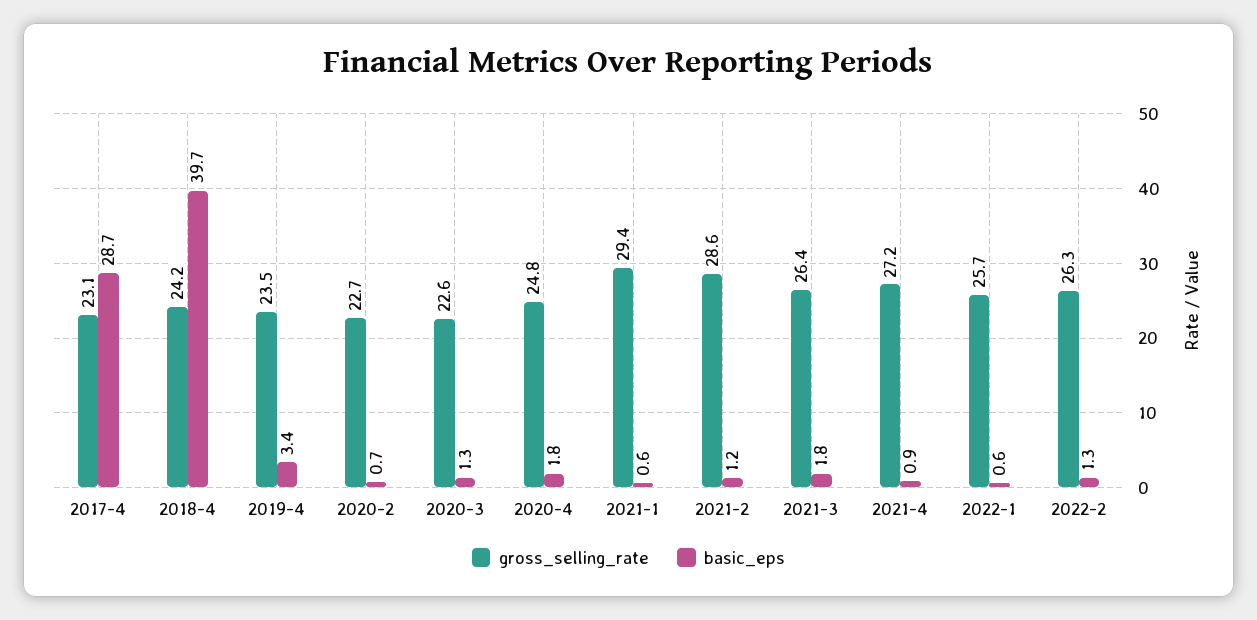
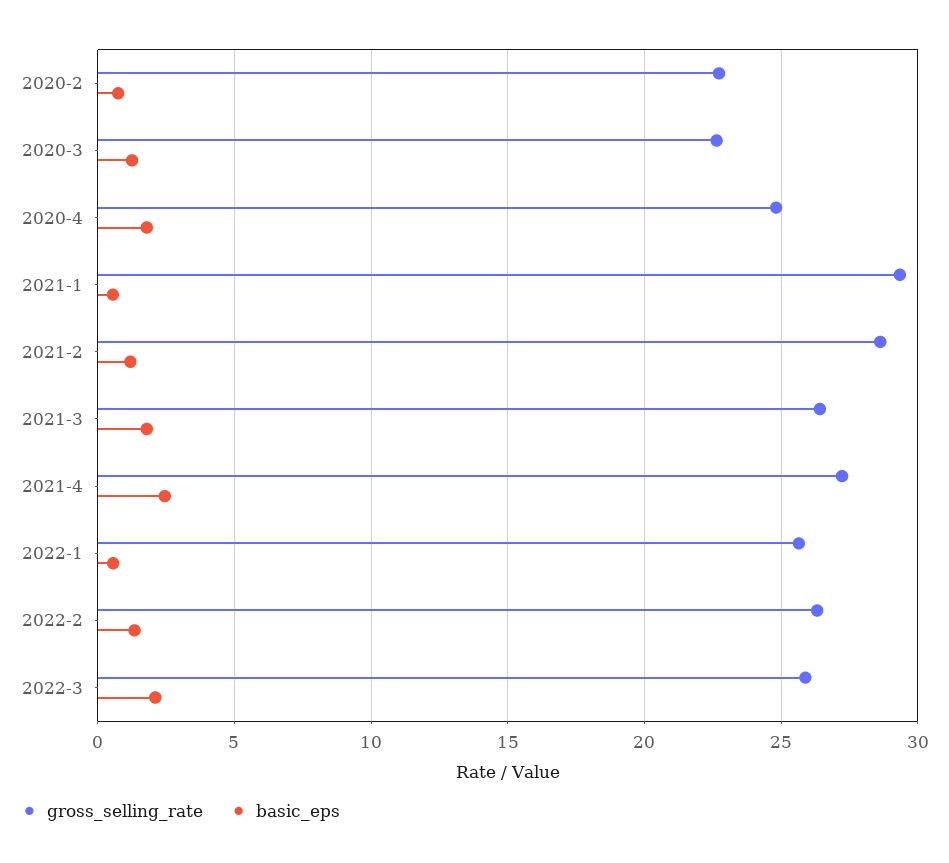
gross_selling_rate, 2017-4: 23.1 -> none
basic_eps, 2017-4: 28.7 -> none
gross_selling_rate, 2018-4: 24.2 -> none
basic_eps, 2018-4: 39.7 -> none
gross_selling_rate, 2019-4: 23.5 -> none
basic_eps, 2019-4: 3.4 -> none
basic_eps, 2021-4: 0.9 -> 2.5
gross_selling_rate, 2022-3: none -> 26
basic_eps, 2022-3: none -> 2

